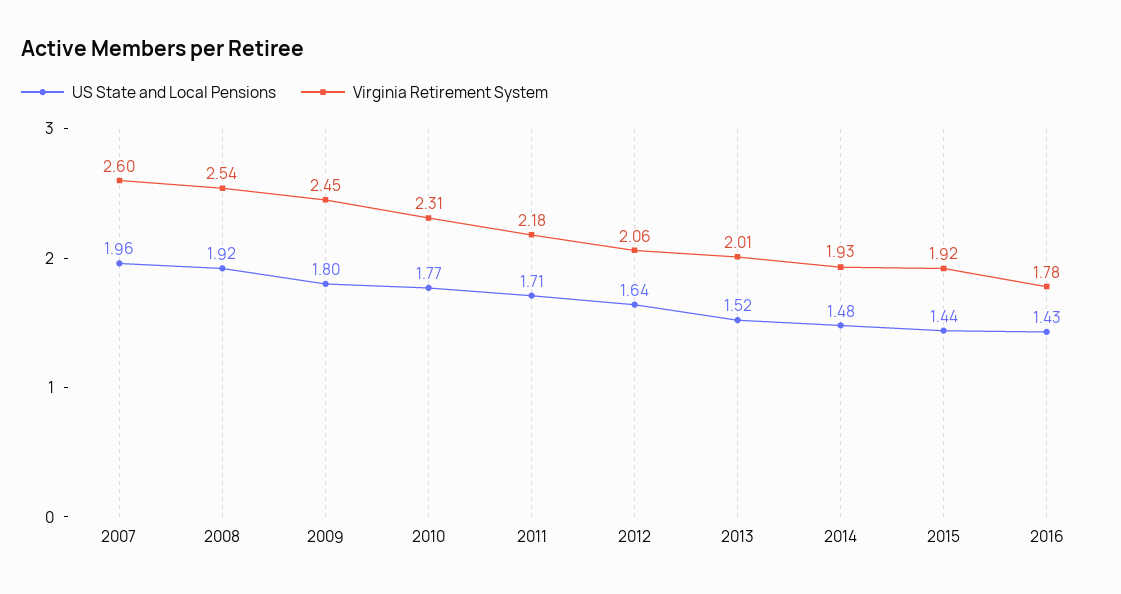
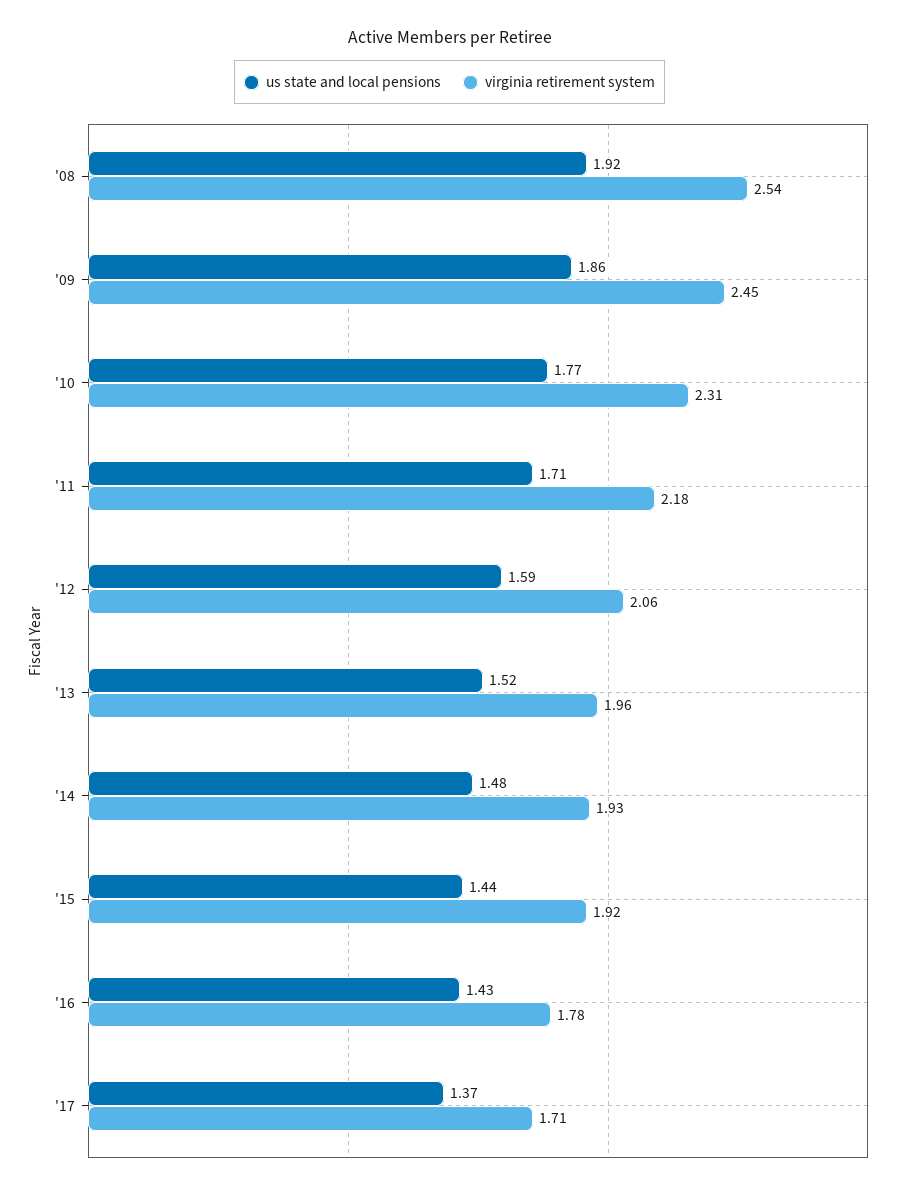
US State and Local Pensions, 2007: 1.96 -> none
Virginia Retirement System, 2007: 2.6 -> none
US State and Local Pensions, 2009: 1.8 -> 1.86
US State and Local Pensions, 2012: 1.64 -> 1.59
Virginia Retirement System, 2013: 2.01 -> 1.96
US State and Local Pensions, '17: none -> 1.37
Virginia Retirement System, '17: none -> 1.71

